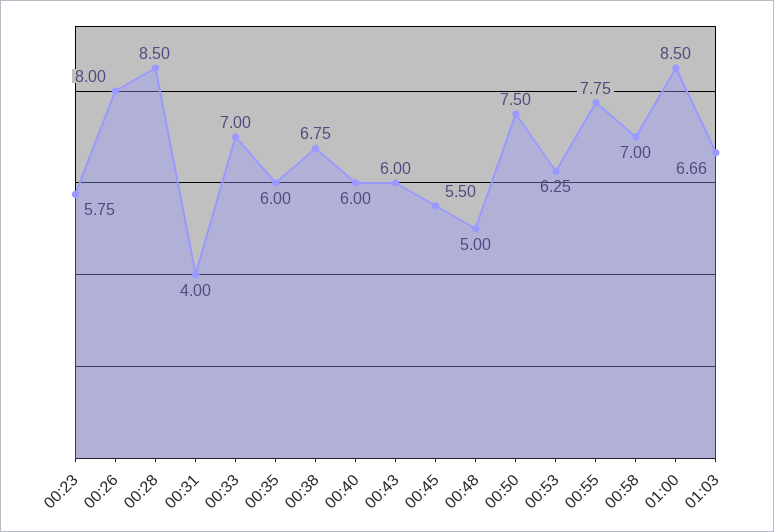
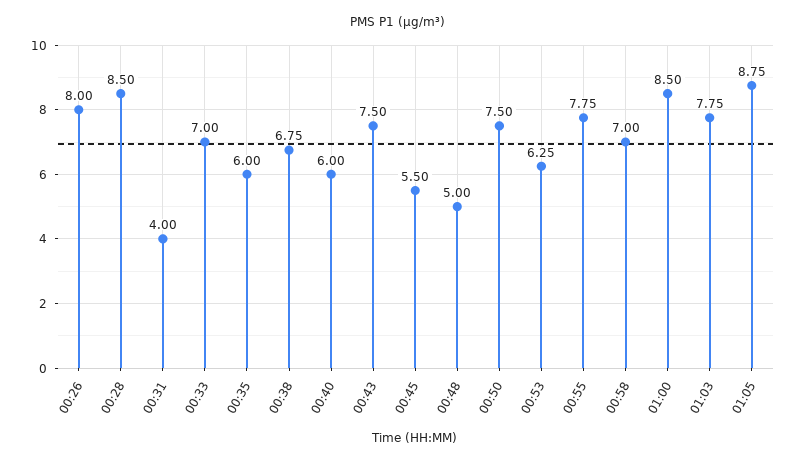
00:23: 5.75 -> none
00:43: 6 -> 7.5
01:03: 6.66 -> 7.75
01:05: none -> 8.75

